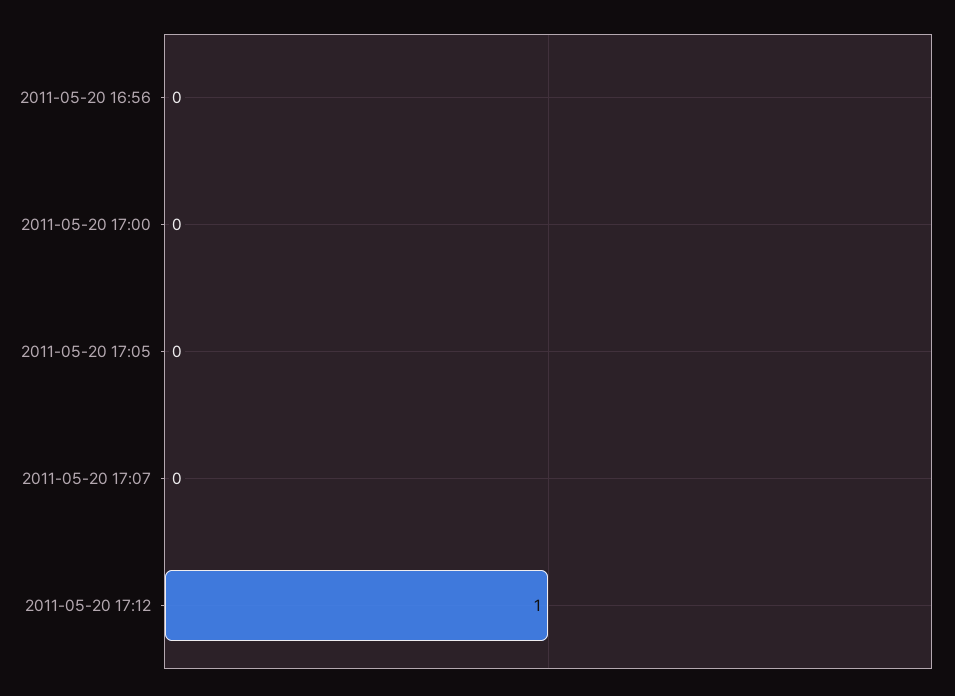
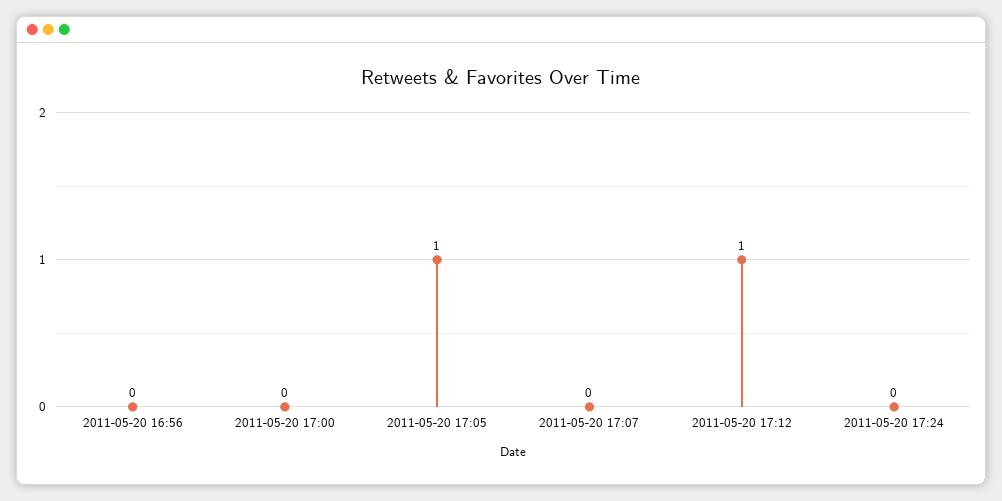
2011-05-20 17:05: 0 -> 1
2011-05-20 17:24: none -> 0

